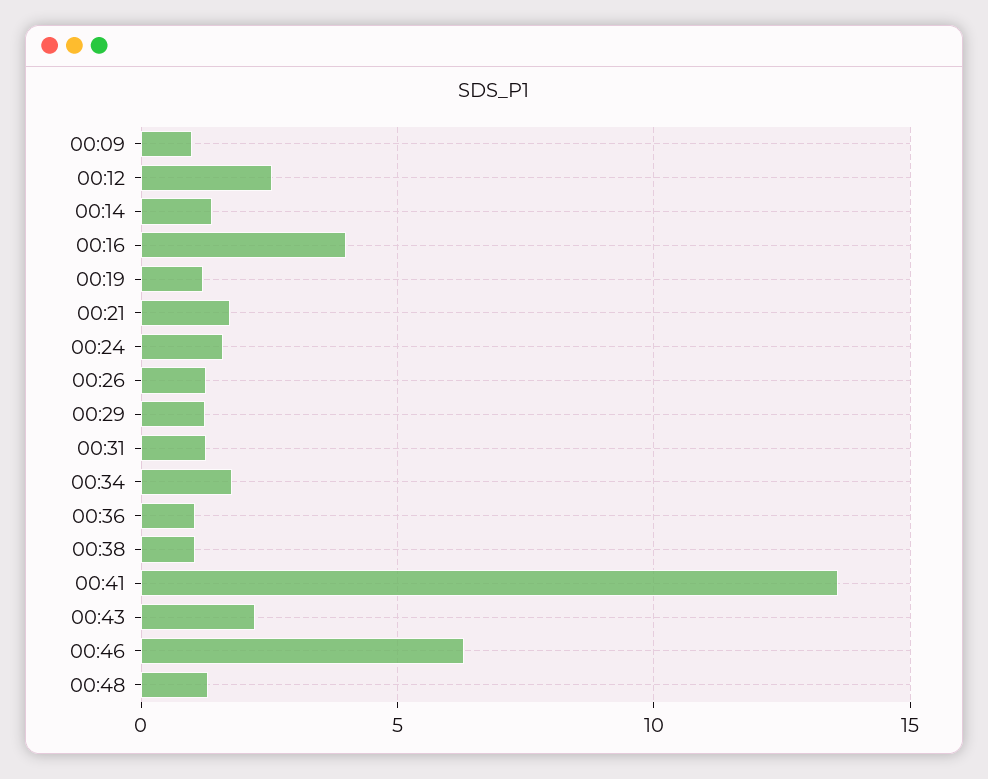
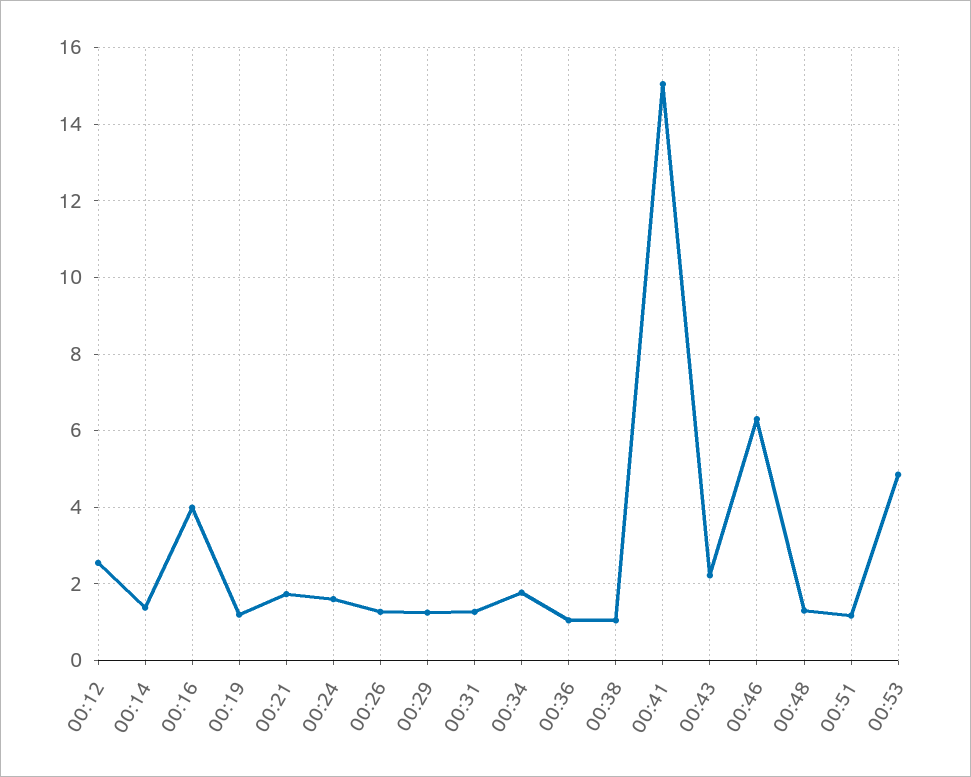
00:09: 1 -> none
00:41: 13.5 -> 15
00:51: none -> 1.2
00:53: none -> 4.8

